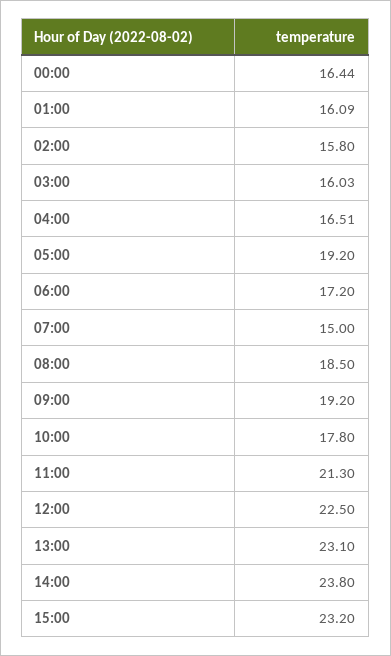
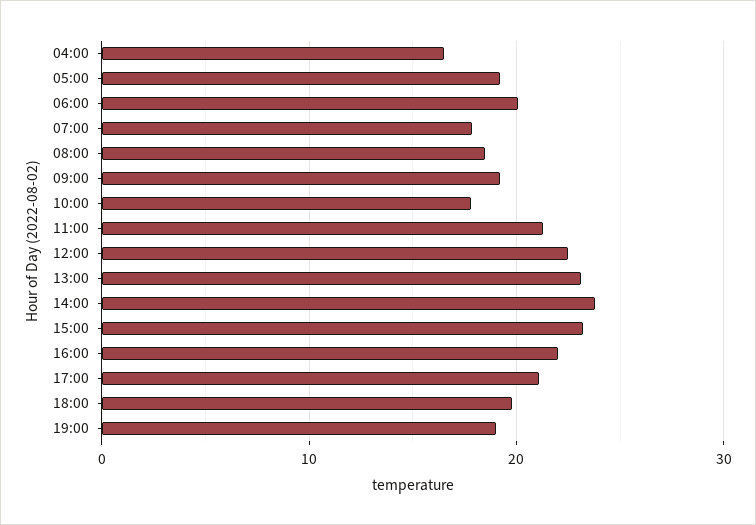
00:00: 16.44 -> none
01:00: 16.09 -> none
02:00: 15.8 -> none
03:00: 16.03 -> none
06:00: 17.2 -> 20
07:00: 15 -> 18
16:00: none -> 22
17:00: none -> 21
18:00: none -> 20
19:00: none -> 19

